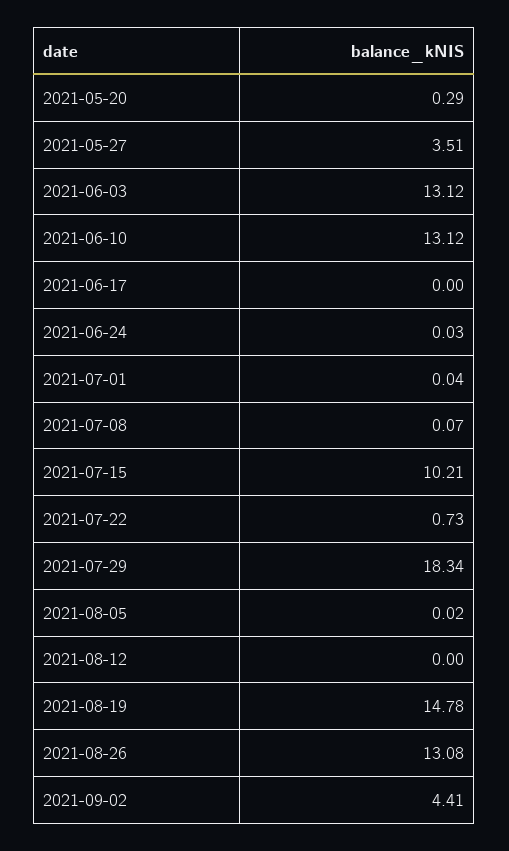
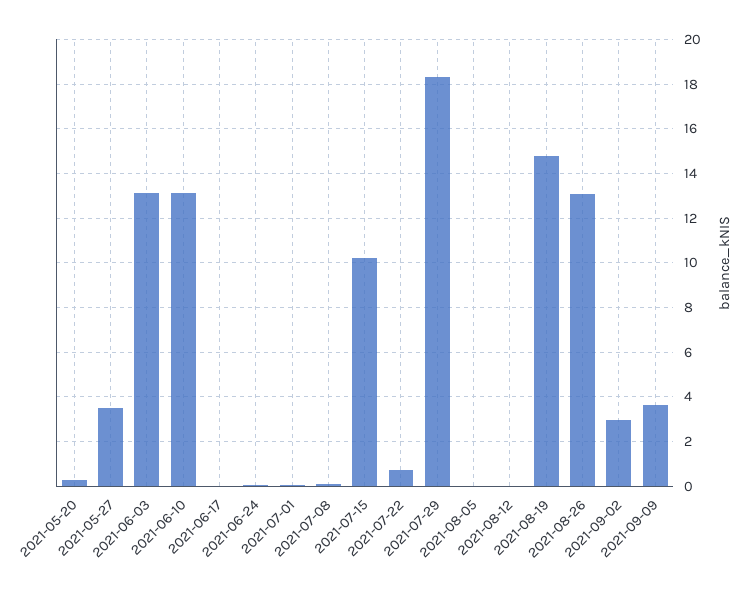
2021-09-02: 4.41 -> 3
2021-09-09: none -> 3.5

